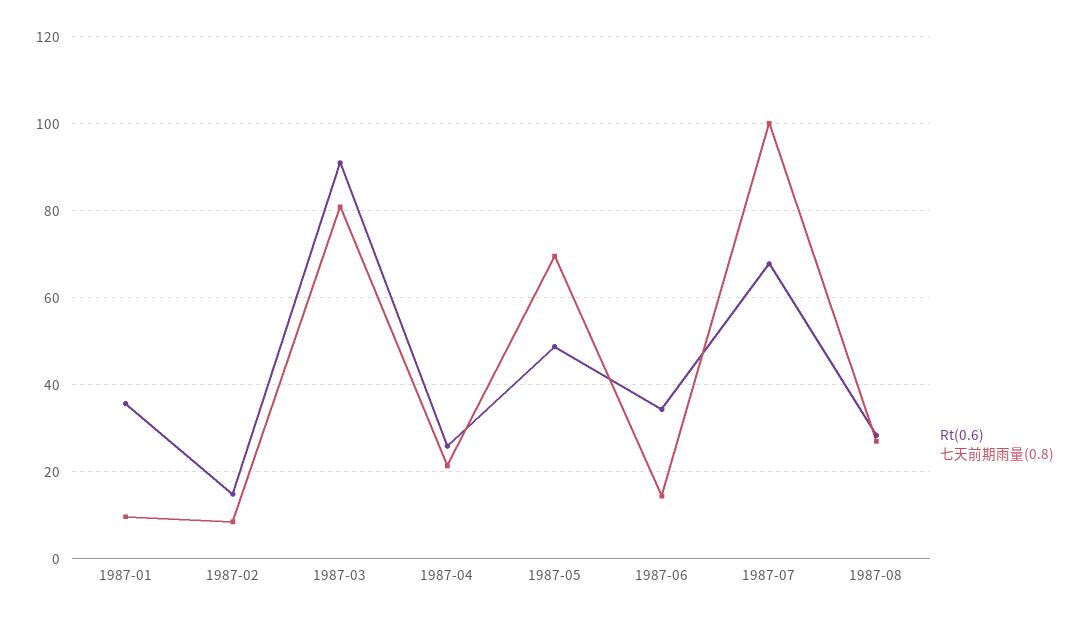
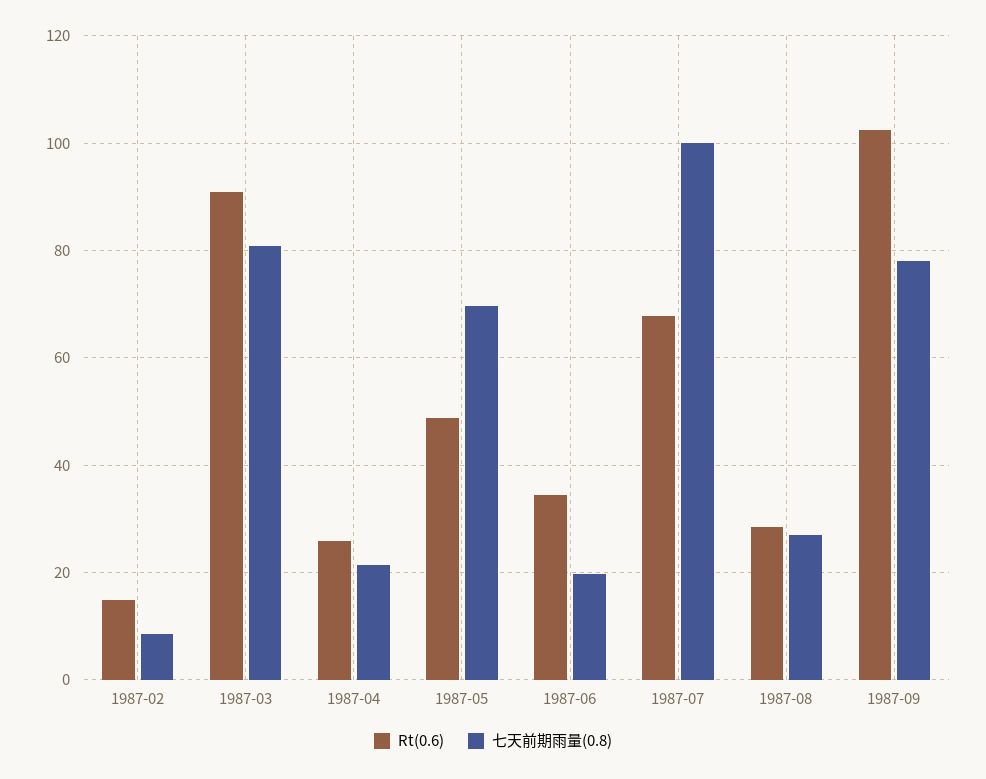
Rt(0.6), 1987-01: 36 -> none
七天前期雨量(0.8), 1987-01: 10 -> none
七天前期雨量(0.8), 1987-06: 14 -> 20
Rt(0.6), 1987-09: none -> 102
七天前期雨量(0.8), 1987-09: none -> 78

